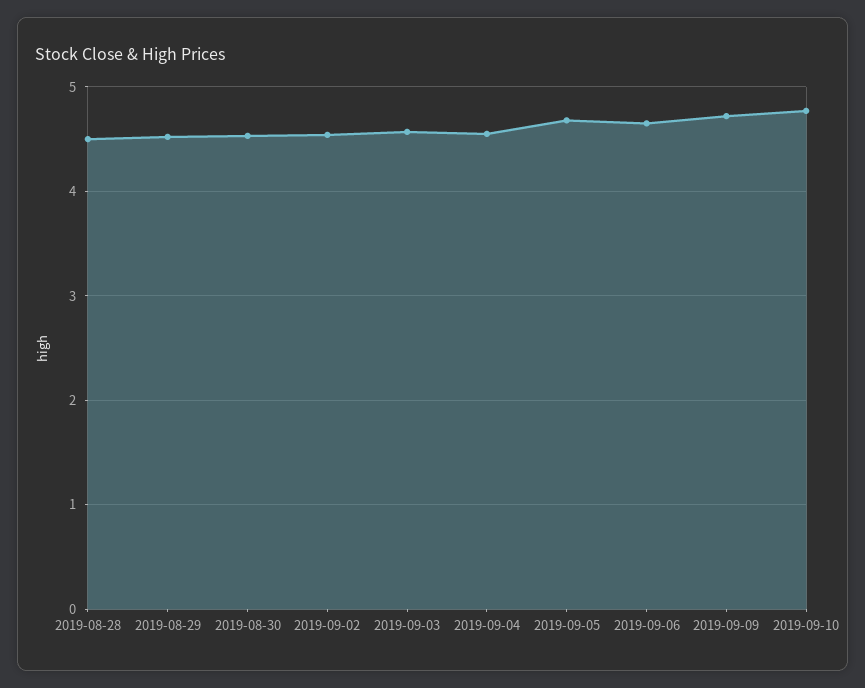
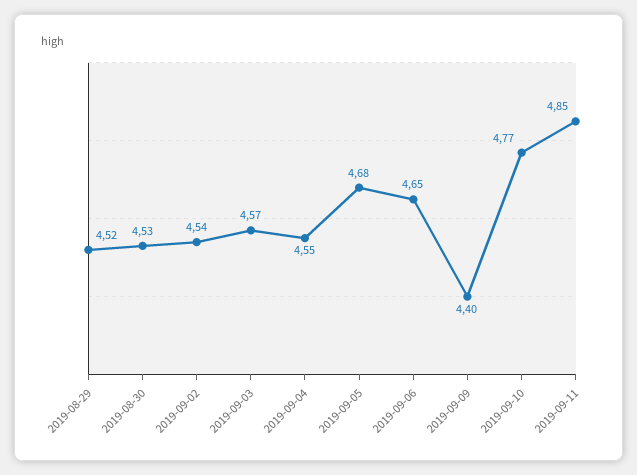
2019-08-28: 4.5 -> none
2019-09-09: 4.7 -> 4.4
2019-09-11: none -> 4.85

